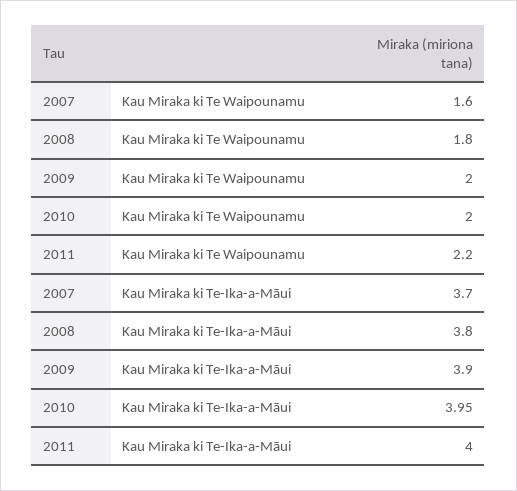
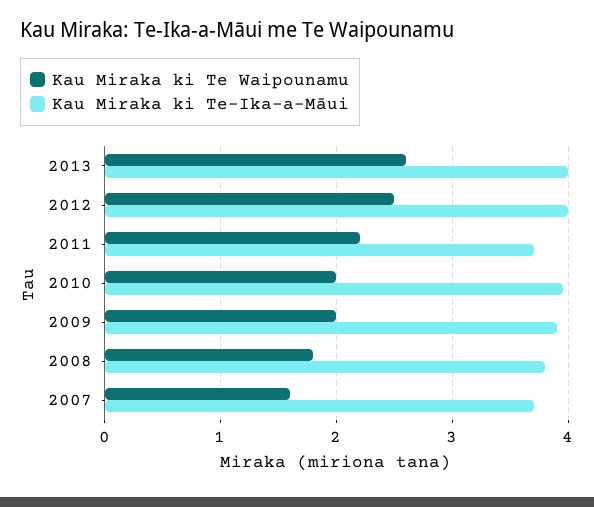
Kau Miraka ki Te-Ika-a-Māui, 2011: 4 -> 3.7
Kau Miraka ki Te Waipounamu, 2013: none -> 2.6
Kau Miraka ki Te-Ika-a-Māui, 2013: none -> 4
Kau Miraka ki Te Waipounamu, 2012: none -> 2.5
Kau Miraka ki Te-Ika-a-Māui, 2012: none -> 4

